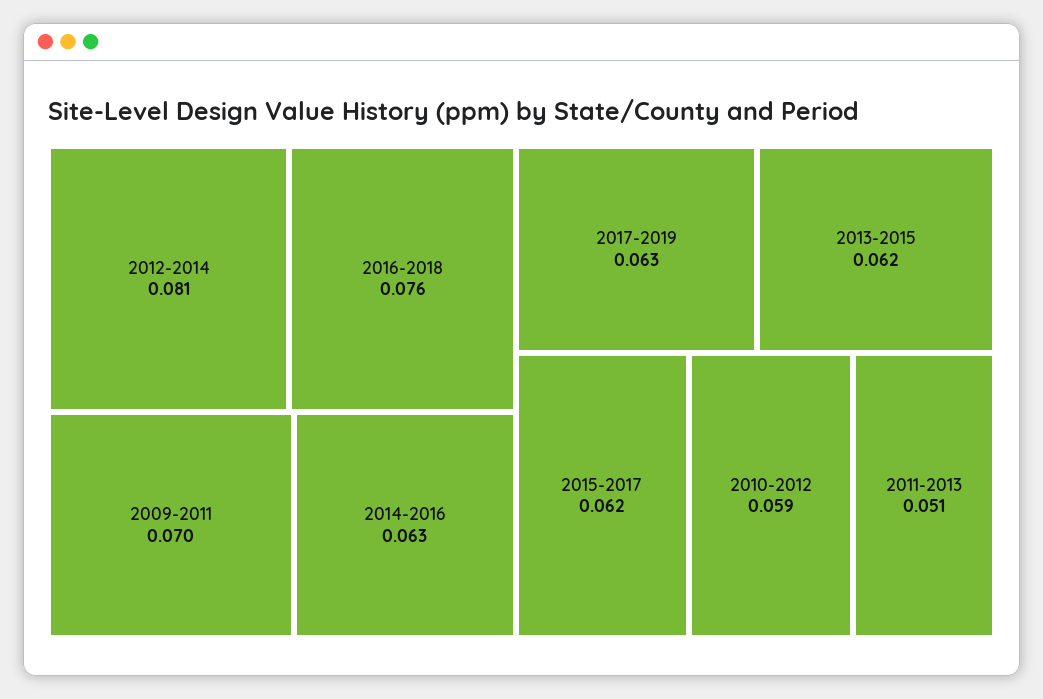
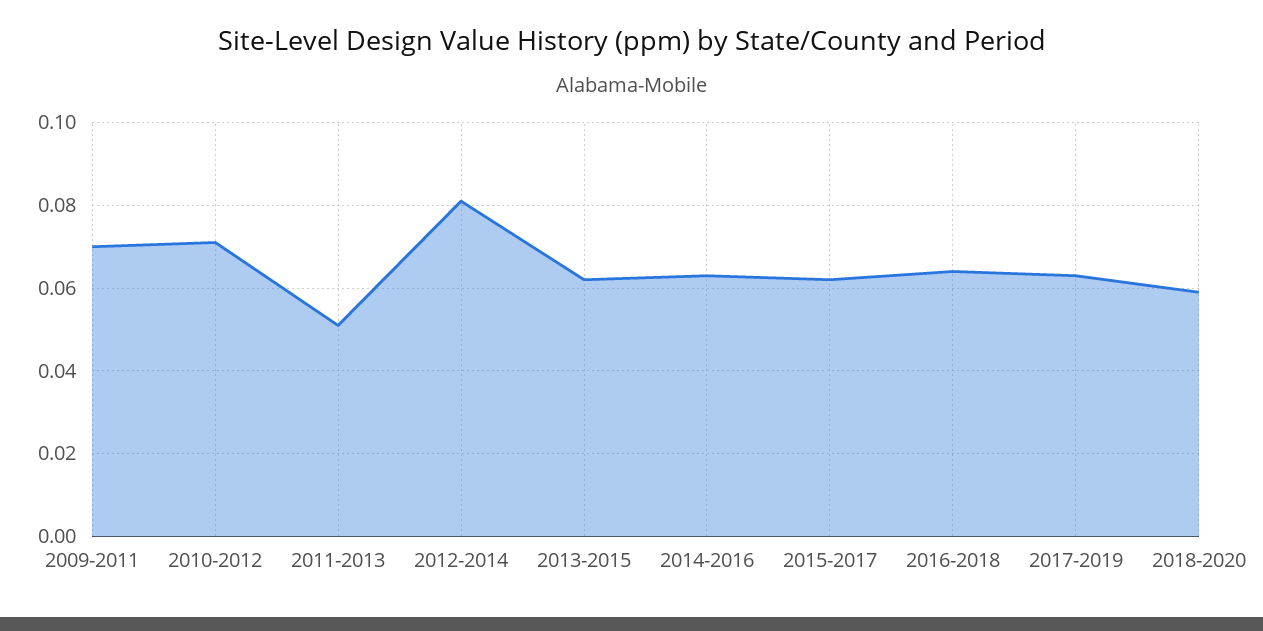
2016-2018: 0.076 -> 0.065
2010-2012: 0.059 -> 0.07
2018-2020: none -> 0.06

